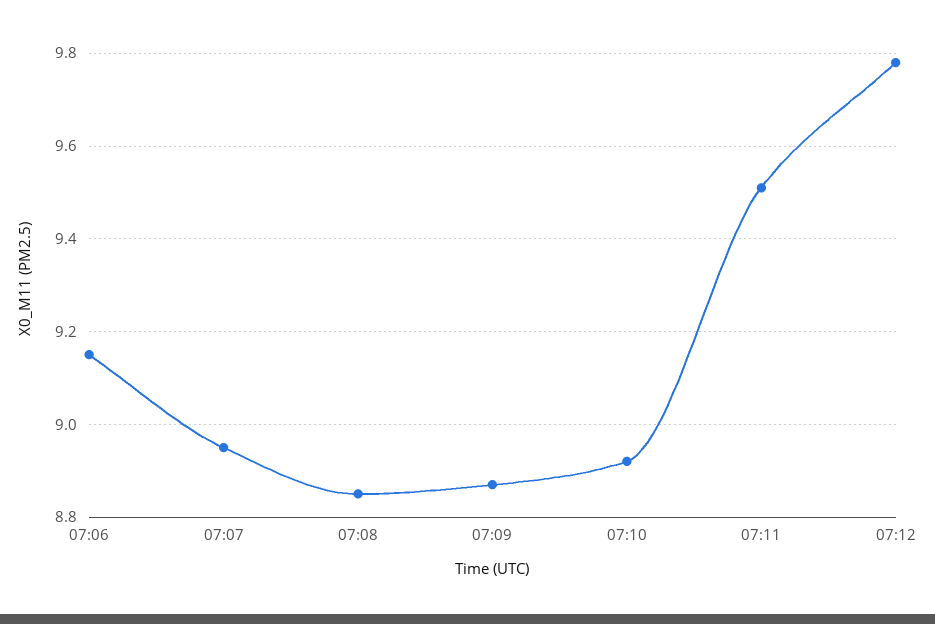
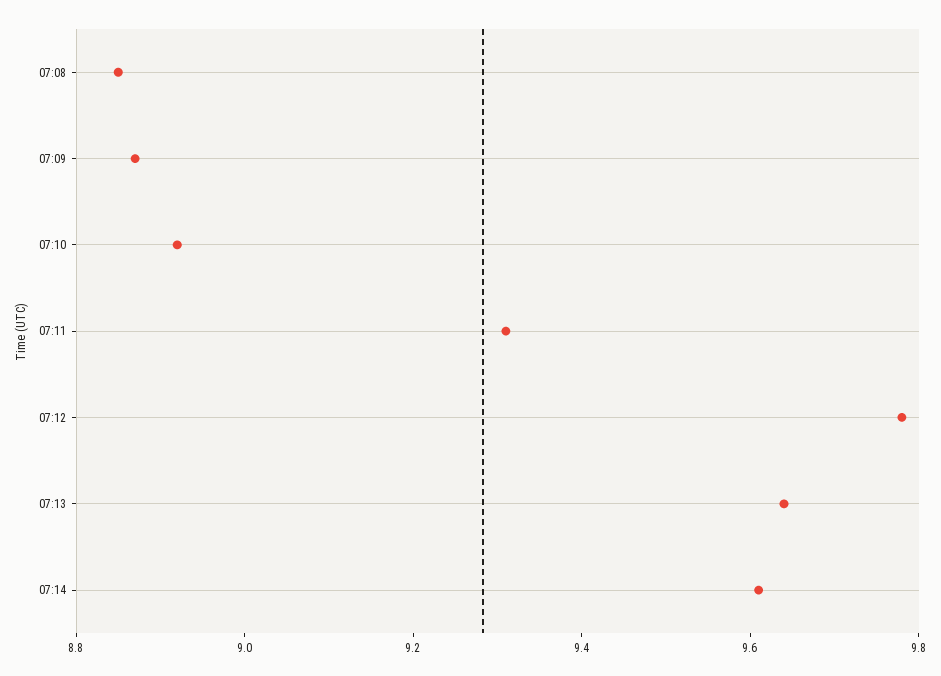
07:06: 9.15 -> none
07:07: 8.95 -> none
07:11: 9.5 -> 9.3
07:13: none -> 9.65
07:14: none -> 9.6

